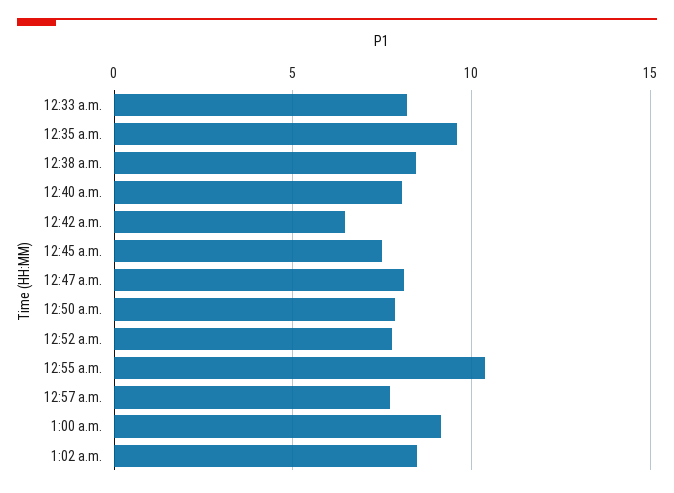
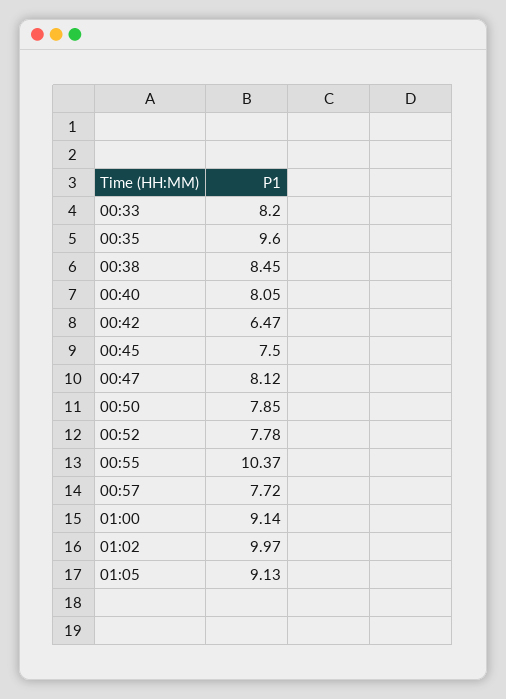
1:02 a.m.: 8.5 -> 9.97
01:05: none -> 9.13

